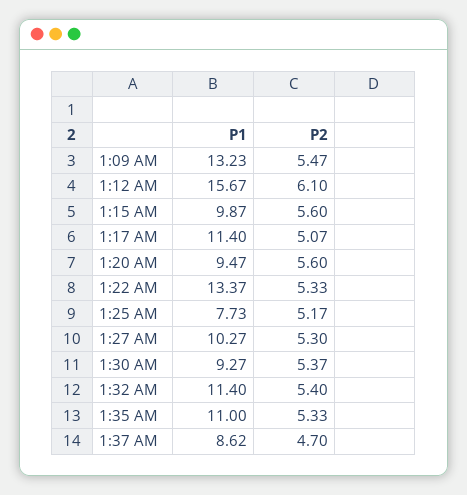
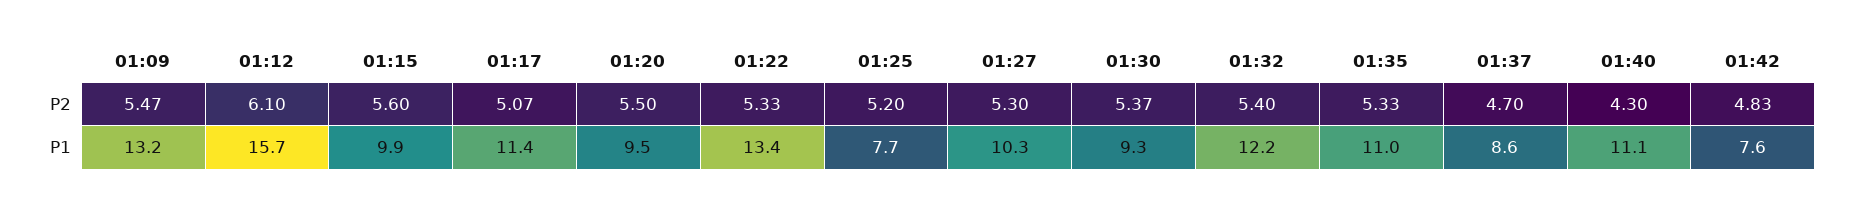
P2, 1:20 AM: 5.6 -> 5.5
P2, 1:25 AM: 5.17 -> 5.2
P1, 1:32 AM: 11.4 -> 12.2
P2, 01:40: none -> 4.3
P2, 01:42: none -> 4.83
P1, 01:40: none -> 11.1
P1, 01:42: none -> 7.6

